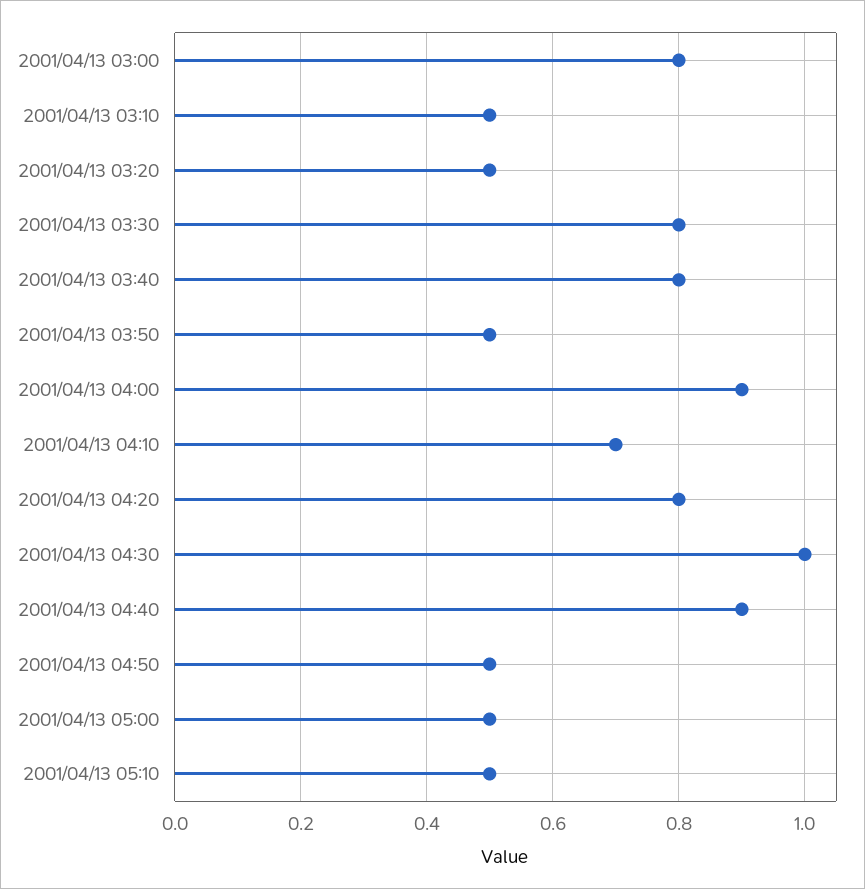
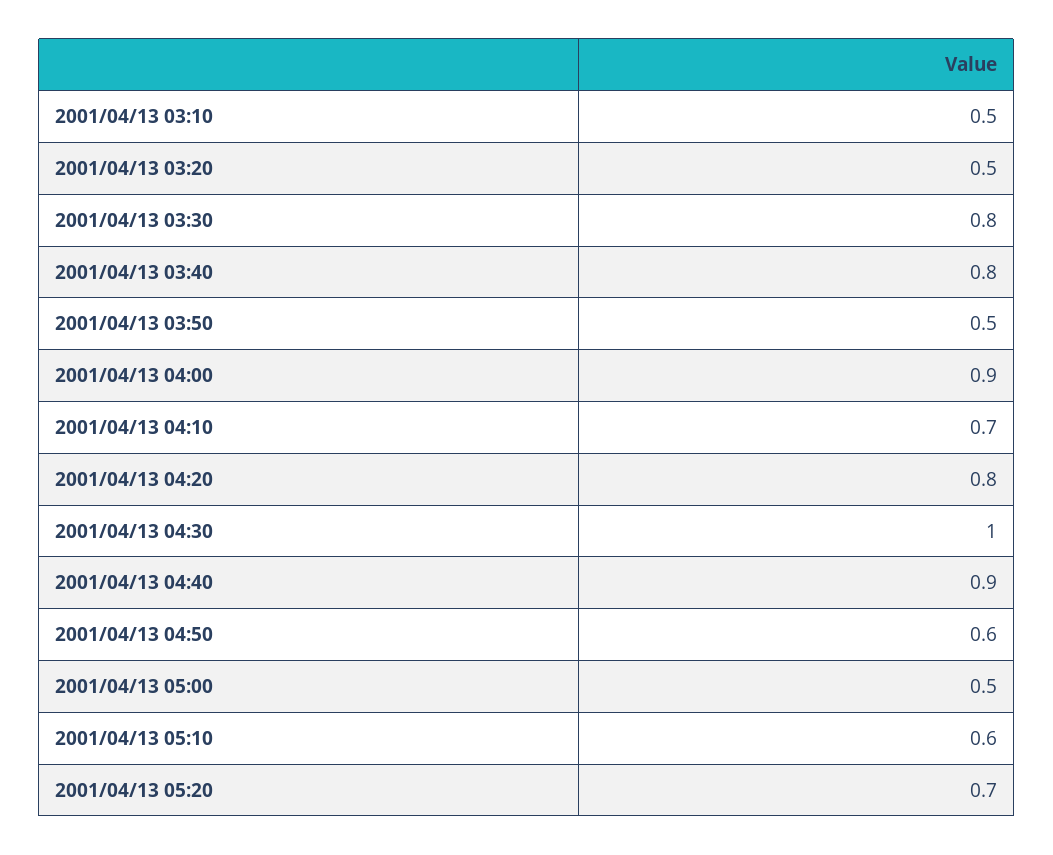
2001/04/13 03:00: 0.8 -> none
2001/04/13 04:50: 0.5 -> 0.6
2001/04/13 05:10: 0.5 -> 0.6
2001/04/13 05:20: none -> 0.7

